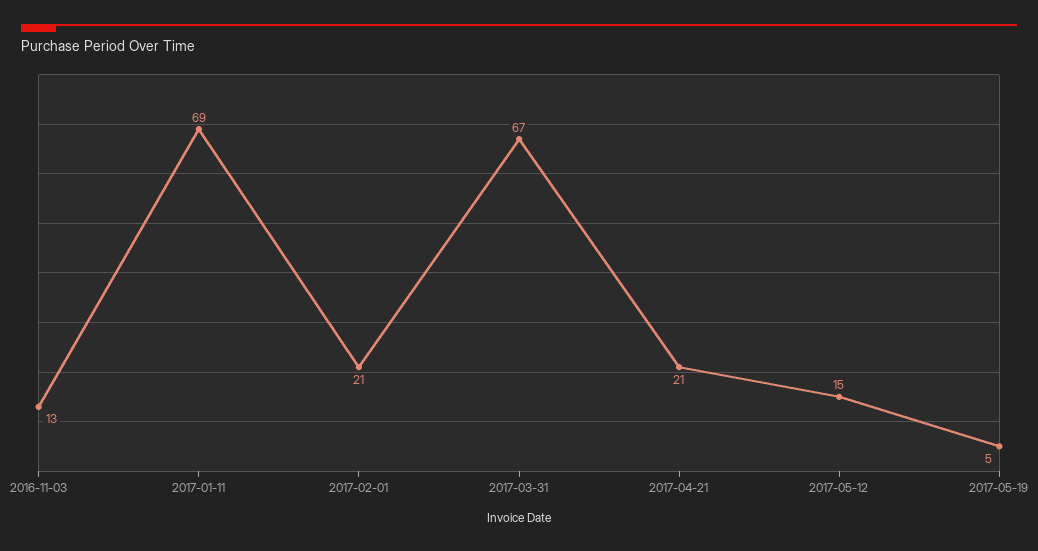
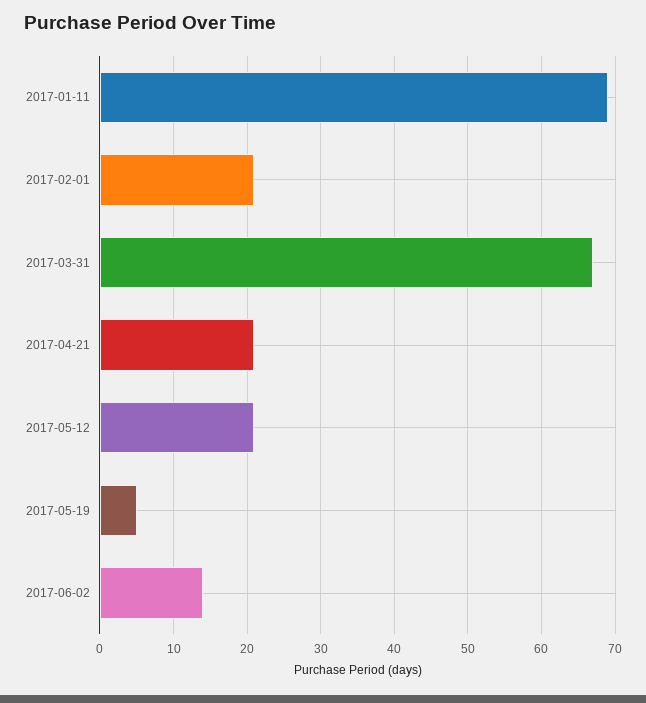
2016-11-03: 13 -> none
2017-05-12: 15 -> 21
2017-06-02: none -> 14

